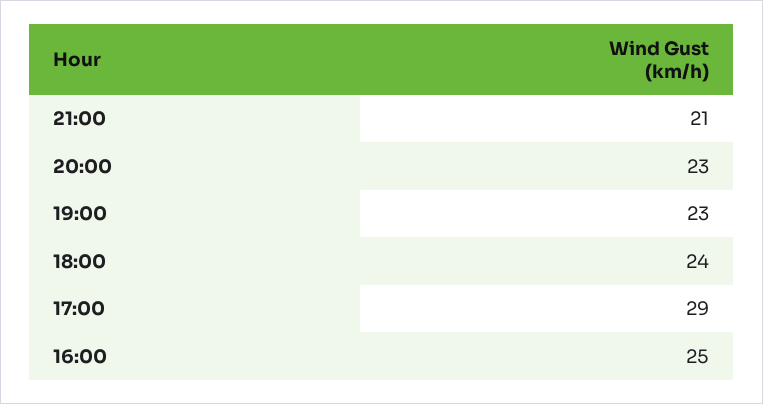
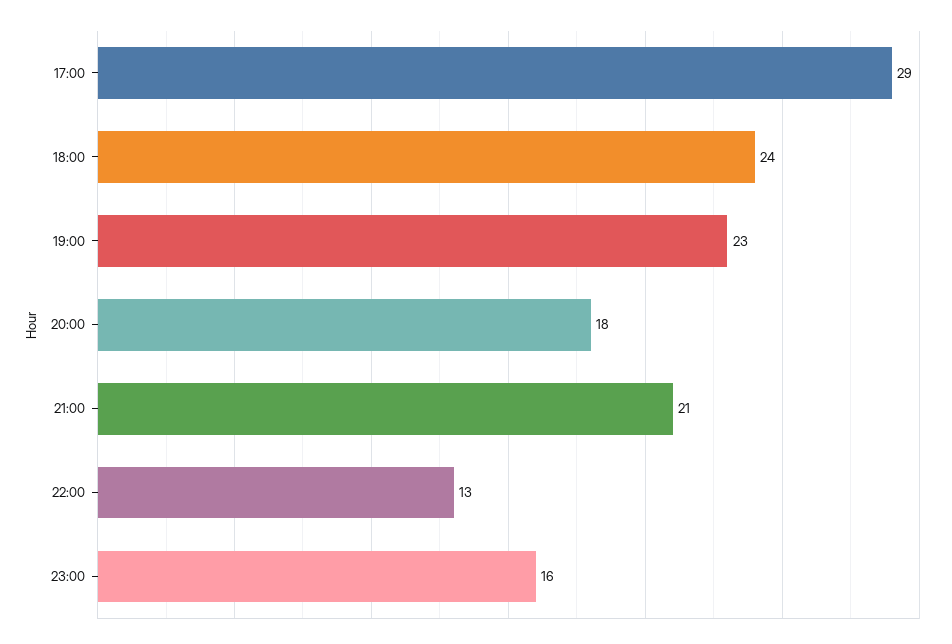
20:00: 23 -> 18
16:00: 25 -> none
22:00: none -> 13
23:00: none -> 16

